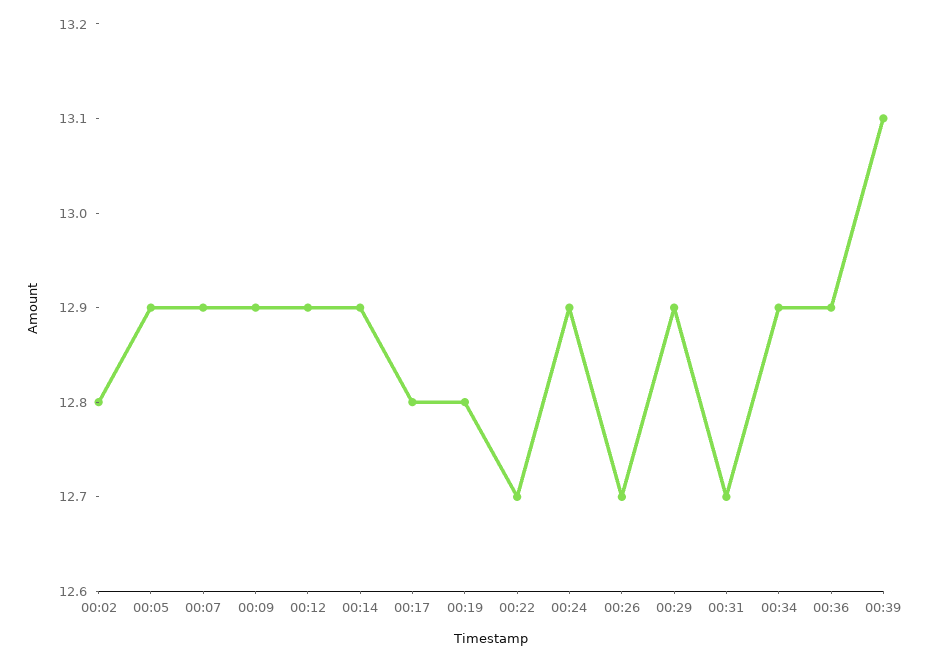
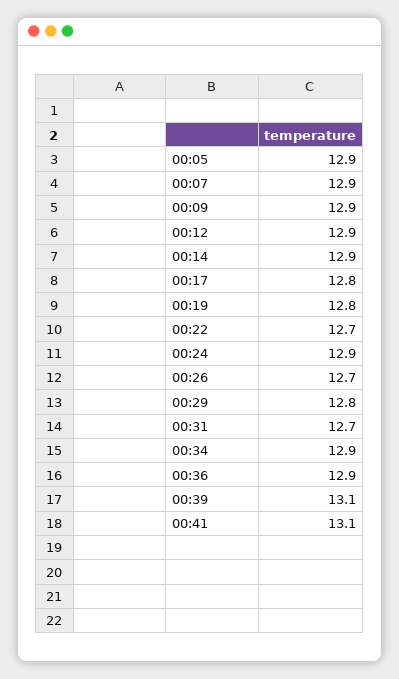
00:02: 12.8 -> none
00:29: 12.9 -> 12.8
00:41: none -> 13.1

